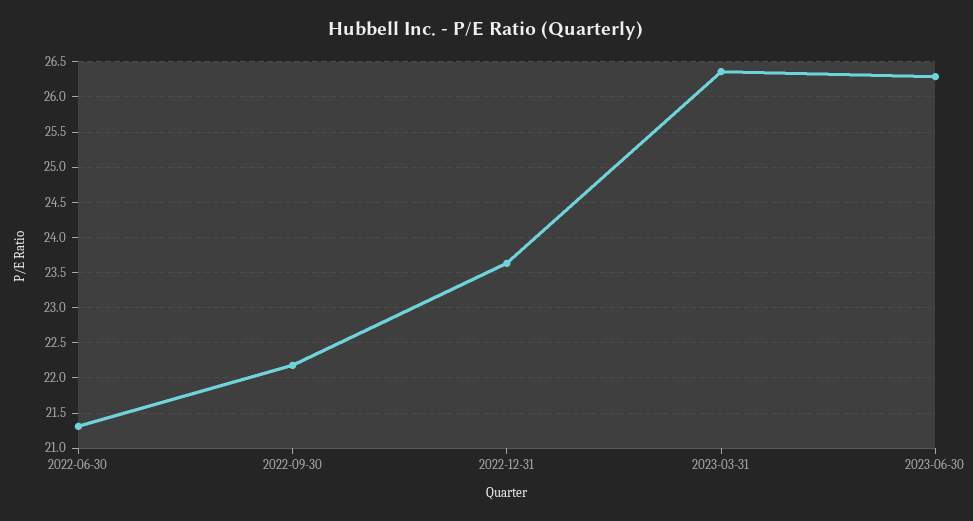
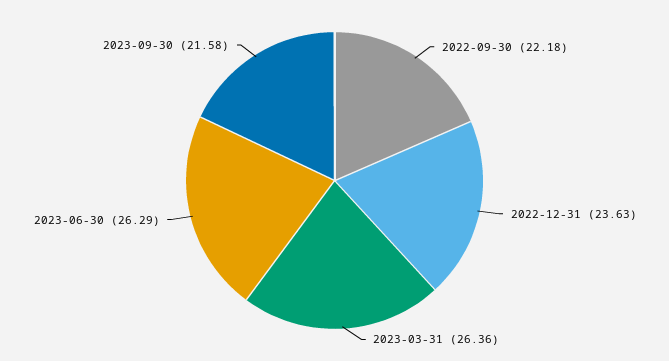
2022-06-30: 21.3 -> none
2023-09-30: none -> 21.58

